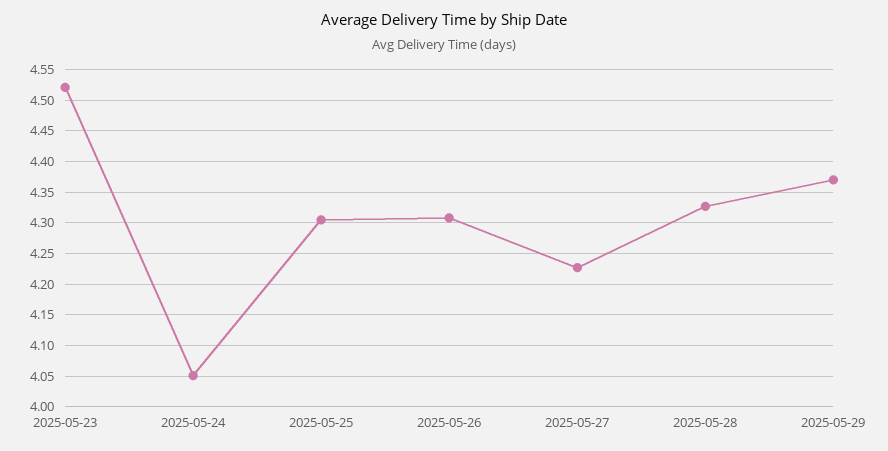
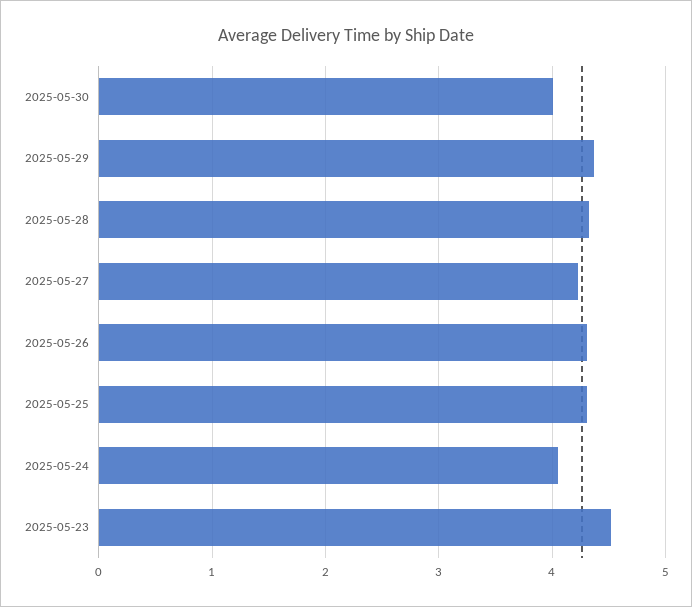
2025-05-30: none -> 4

